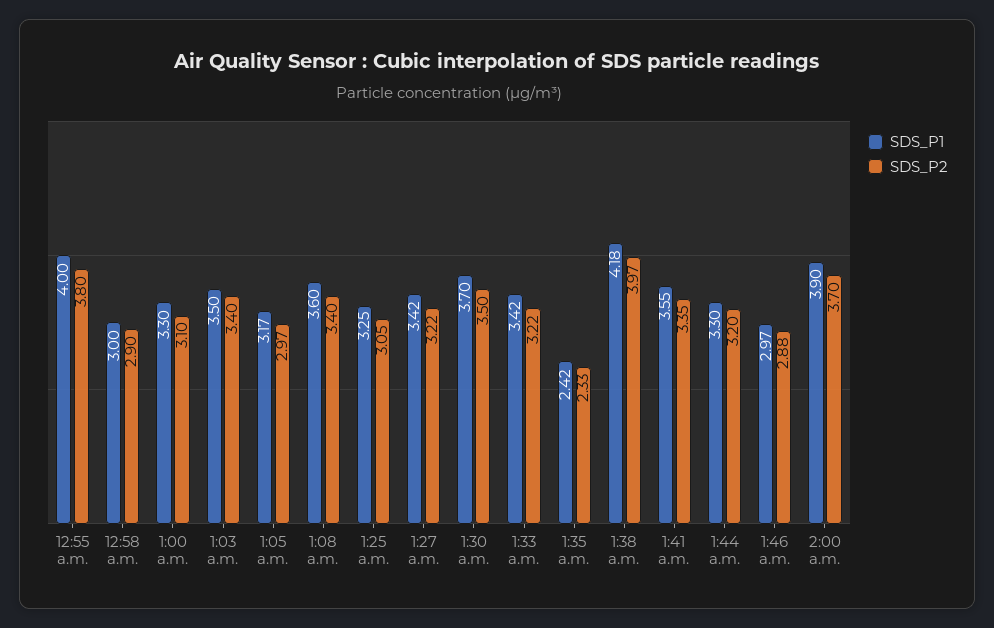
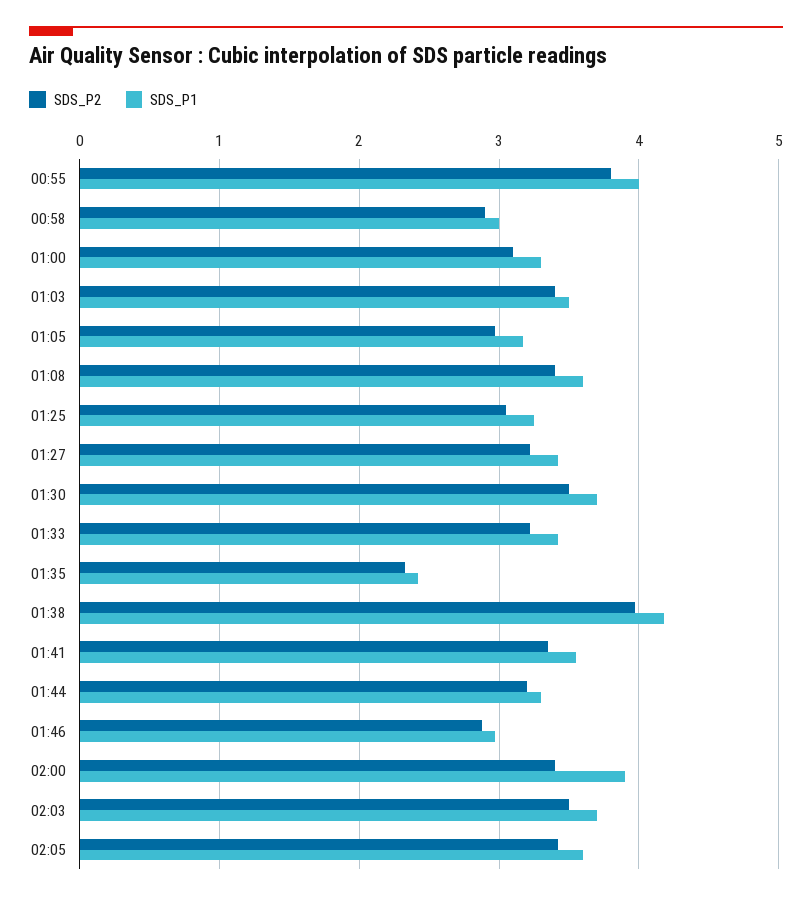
SDS_P2, 2:00 a.m.: 3.7 -> 3.4
SDS_P2, 02:03: none -> 3.5
SDS_P1, 02:03: none -> 3.7
SDS_P2, 02:05: none -> 3.4
SDS_P1, 02:05: none -> 3.6

